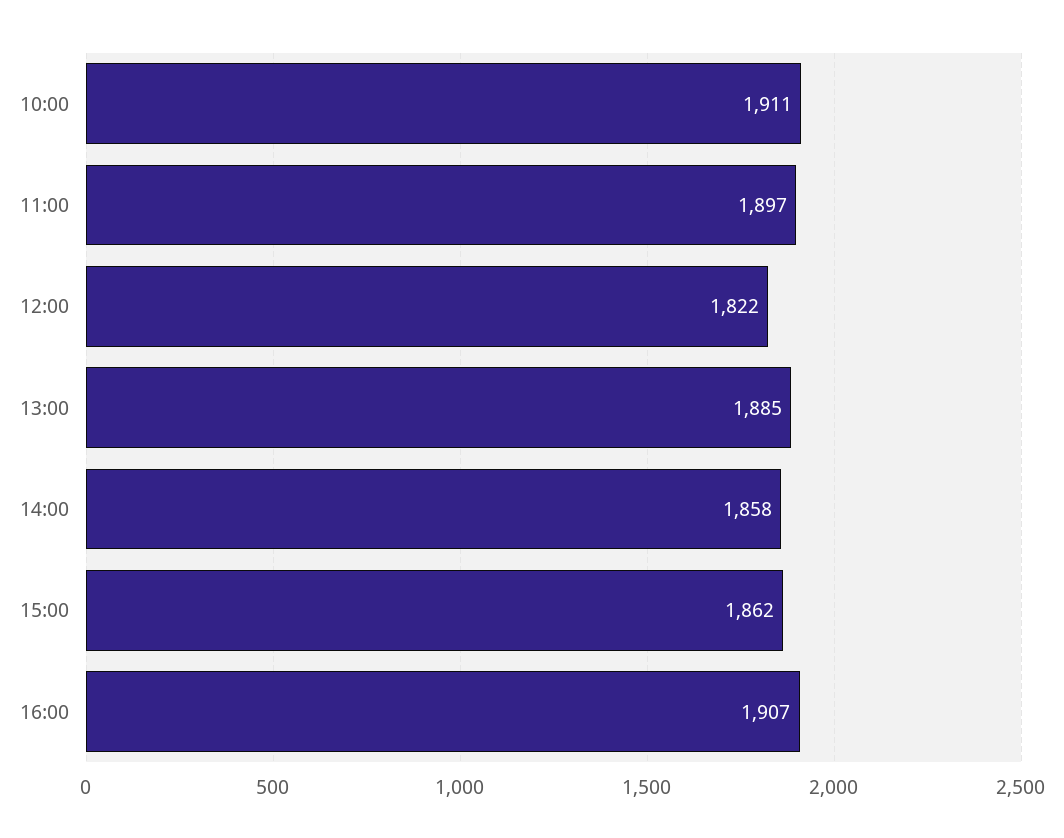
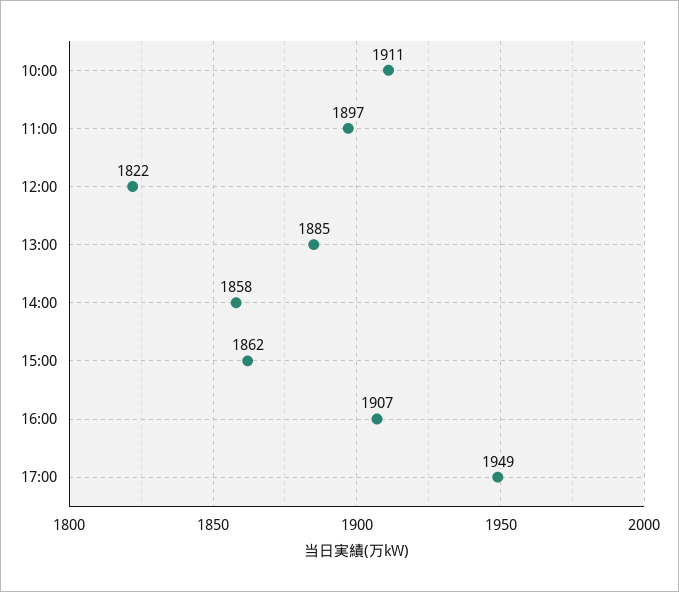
17:00: none -> 1949

